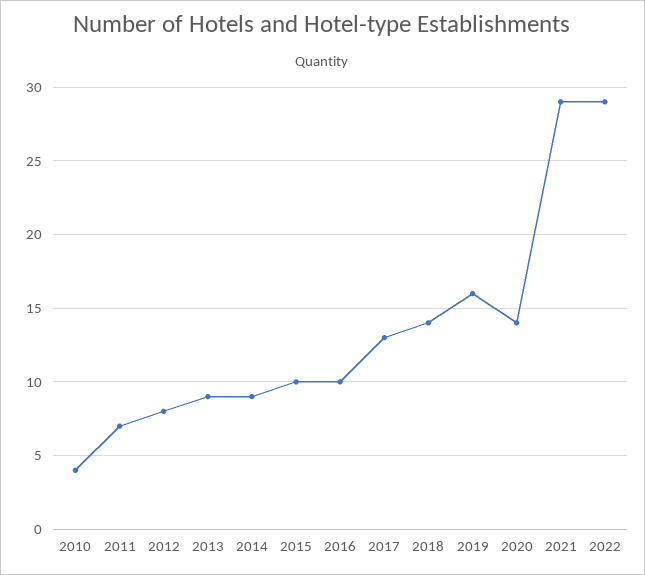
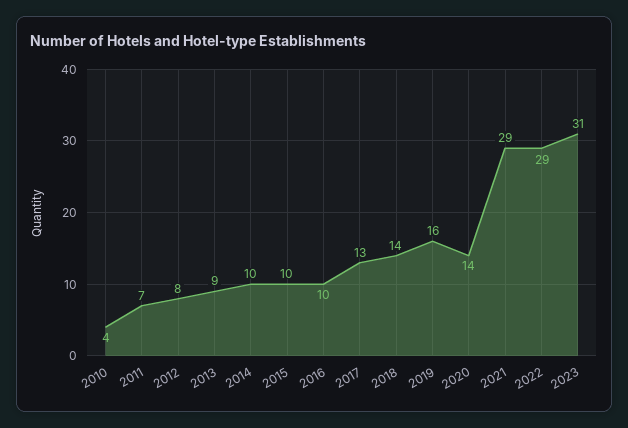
2014: 9 -> 10
2023: none -> 31

